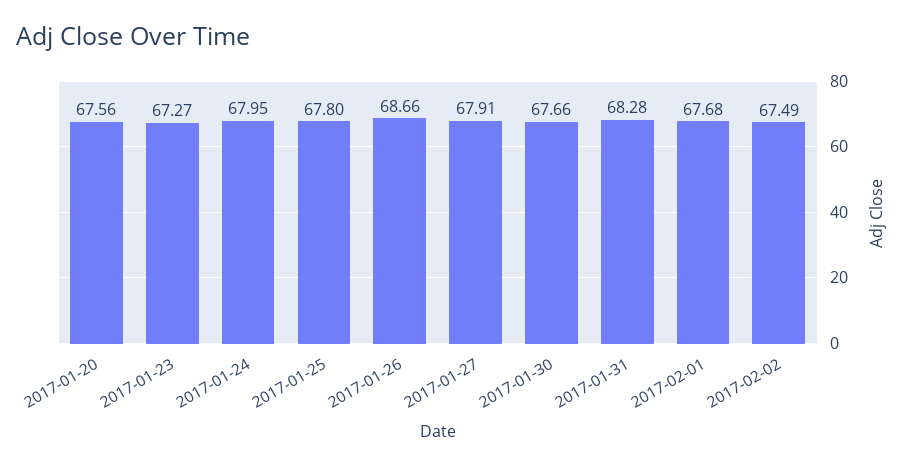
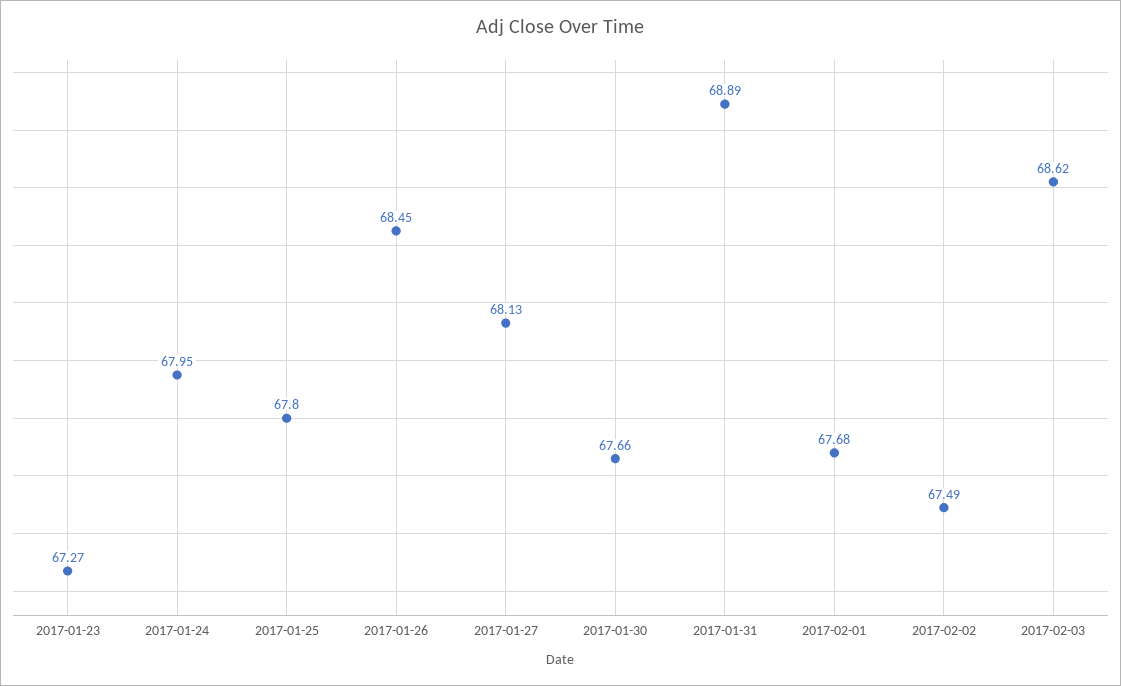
2017-01-20: 67.56 -> none
2017-01-26: 68.66 -> 68.45
2017-01-27: 67.91 -> 68.13
2017-01-31: 68.28 -> 68.89
2017-02-03: none -> 68.62

